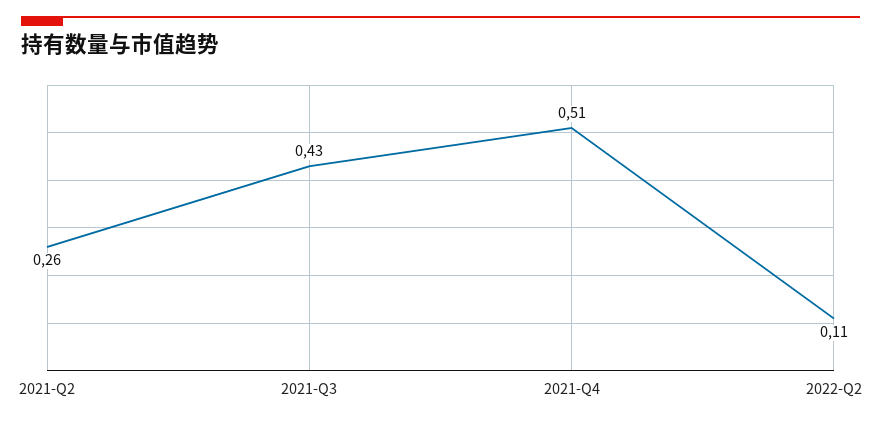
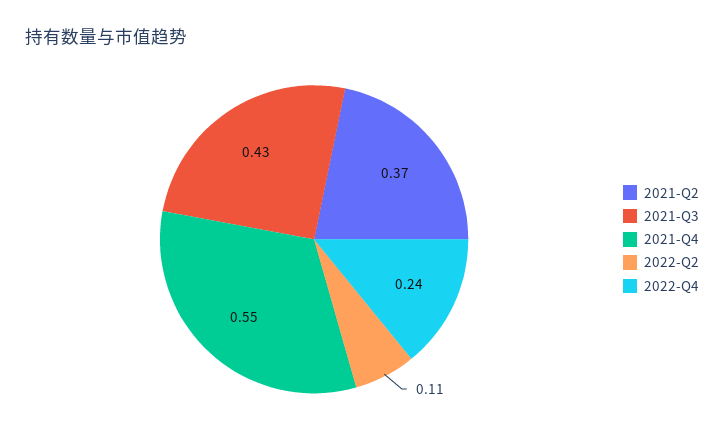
2021-Q2: 0.26 -> 0.37
2021-Q4: 0.51 -> 0.55
2022-Q4: none -> 0.24

